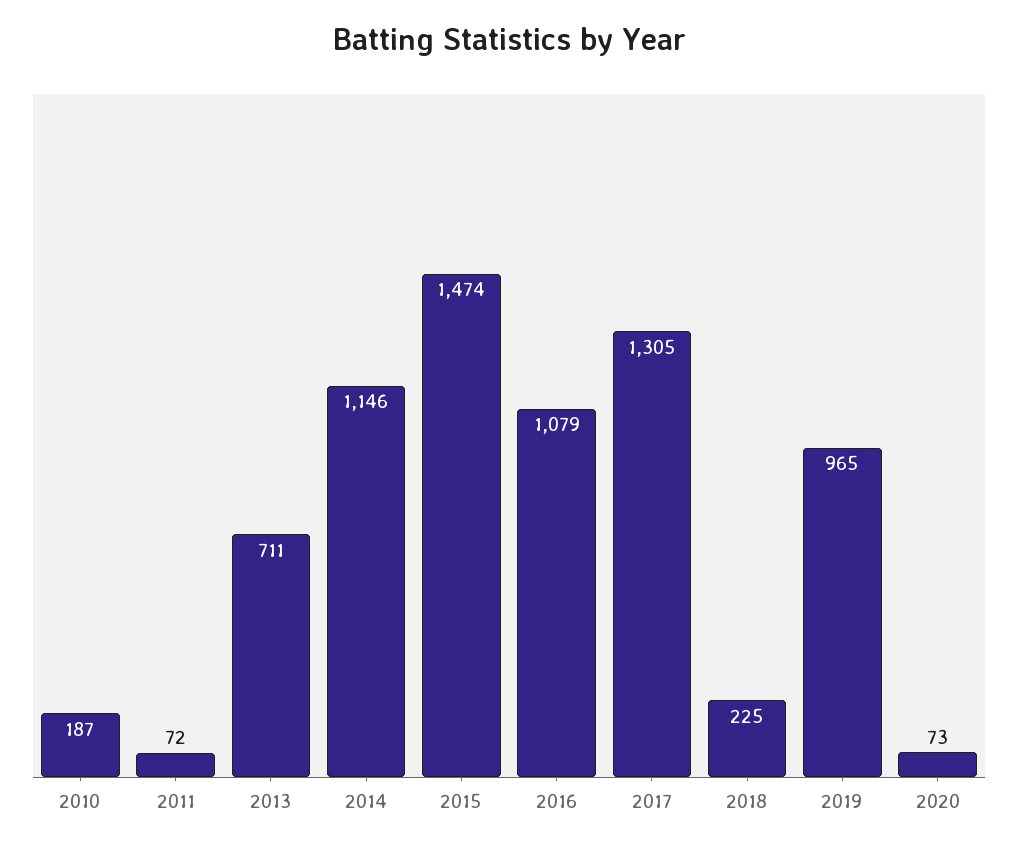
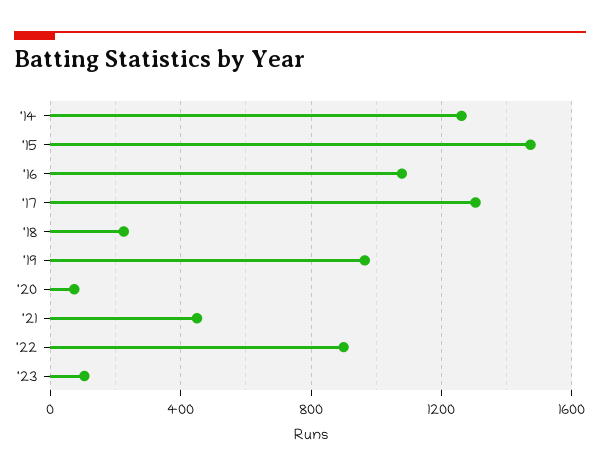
2010: 187 -> none
2011: 72 -> none
2013: 711 -> none
2014: 1146 -> 1250
'21: none -> 450
'22: none -> 900
'23: none -> 100

